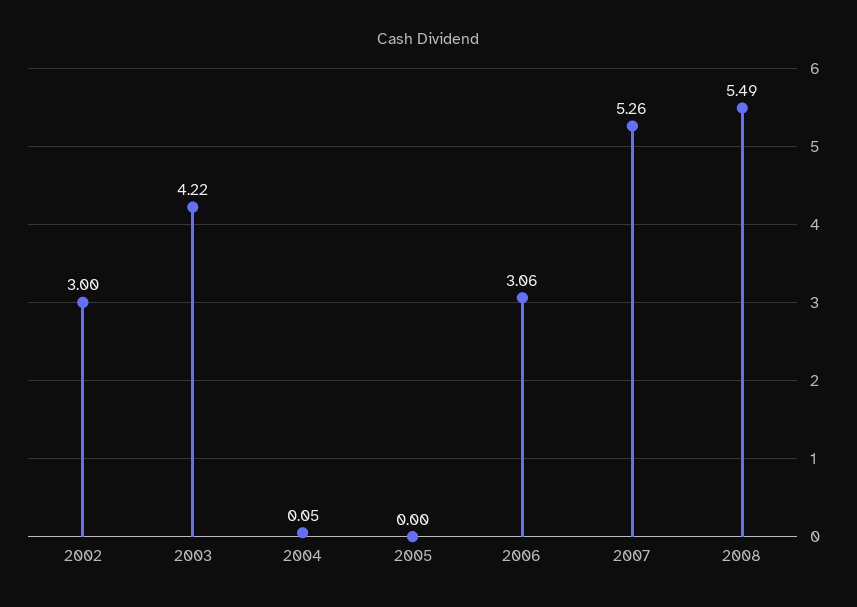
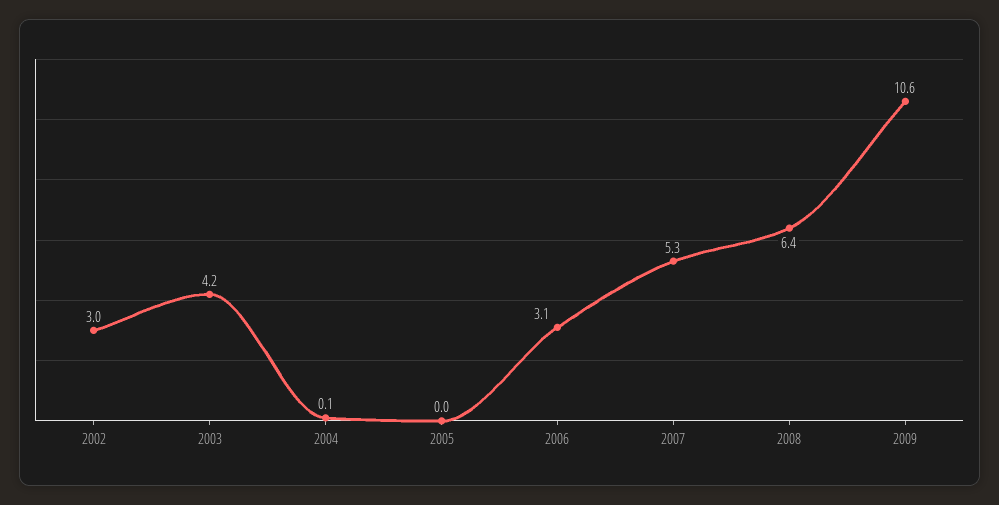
2008: 5.49 -> 6.4
2009: none -> 10.6

